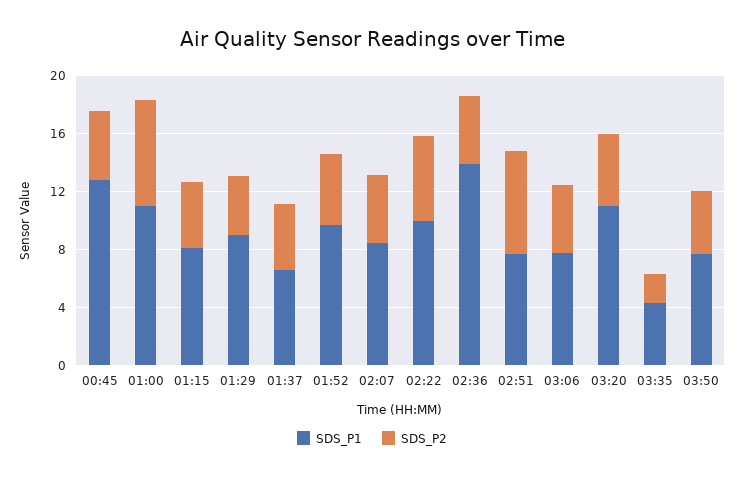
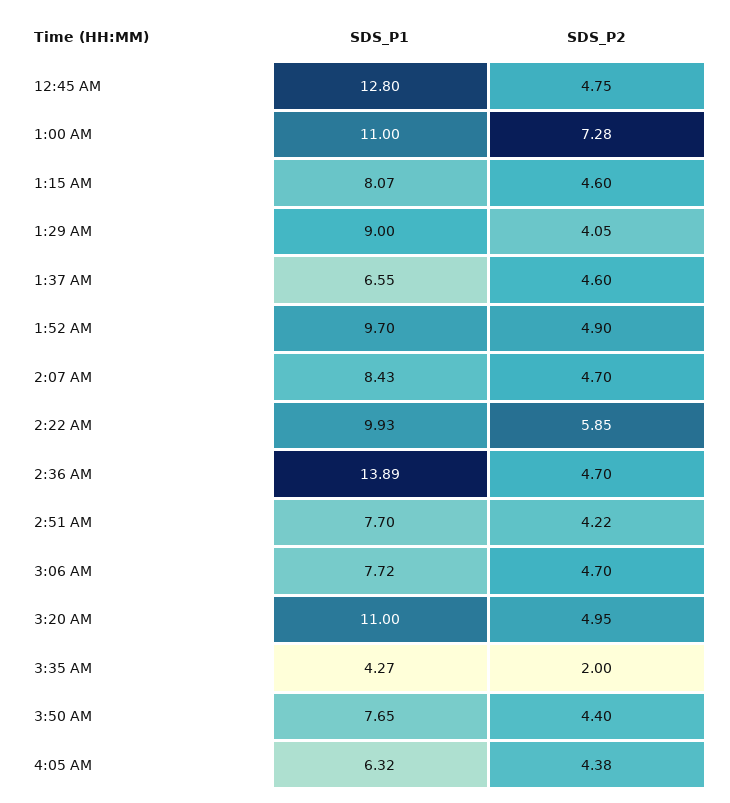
SDS_P2, 02:51: 7 -> 4.22
SDS_P1, 4:05 AM: none -> 6.32
SDS_P2, 4:05 AM: none -> 4.38

